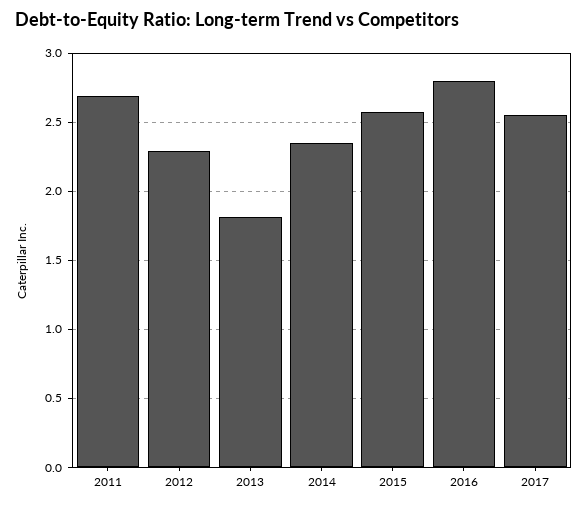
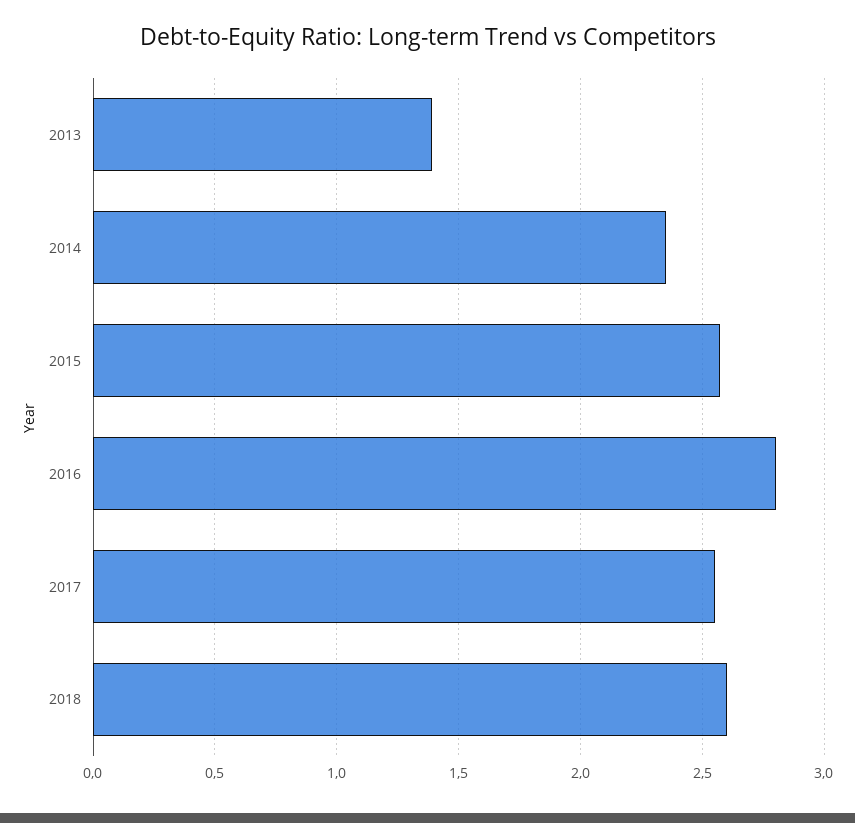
2011: 2.7 -> none
2012: 2.3 -> none
2013: 1.8 -> 1.4
2018: none -> 2.6

